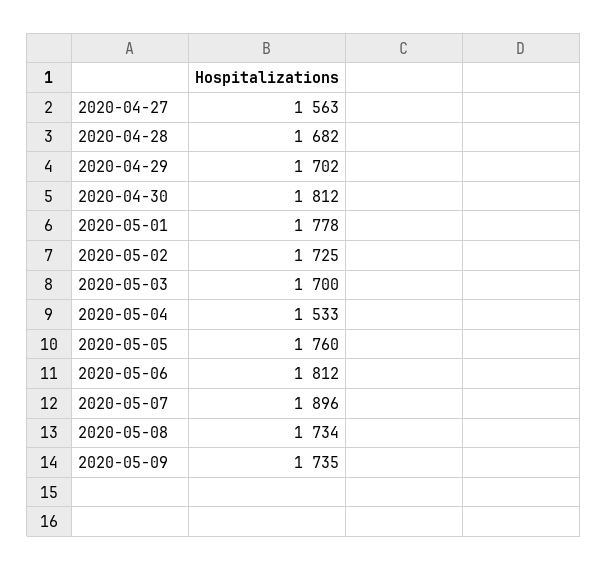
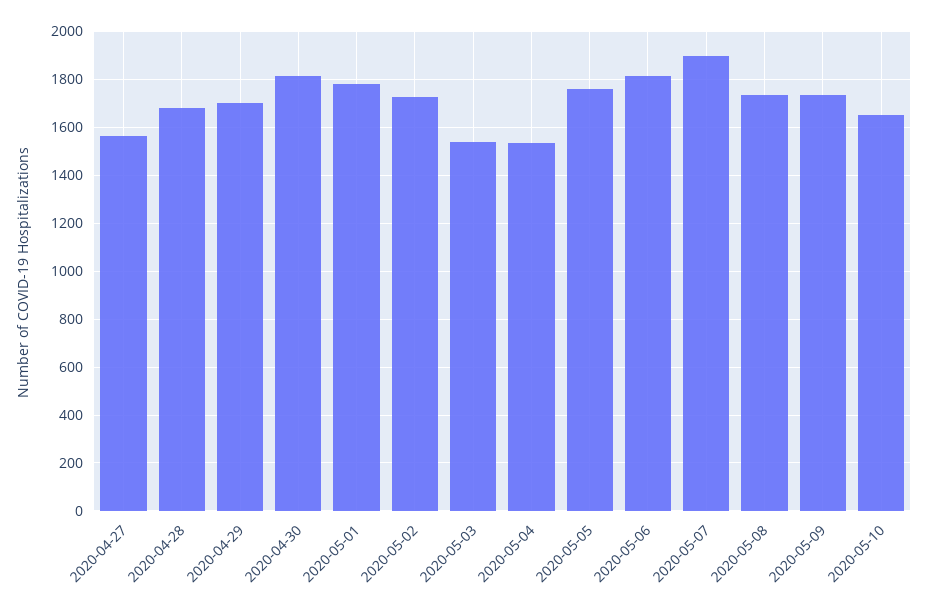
2020-05-03: 1700 -> 1550
2020-05-10: none -> 1650

